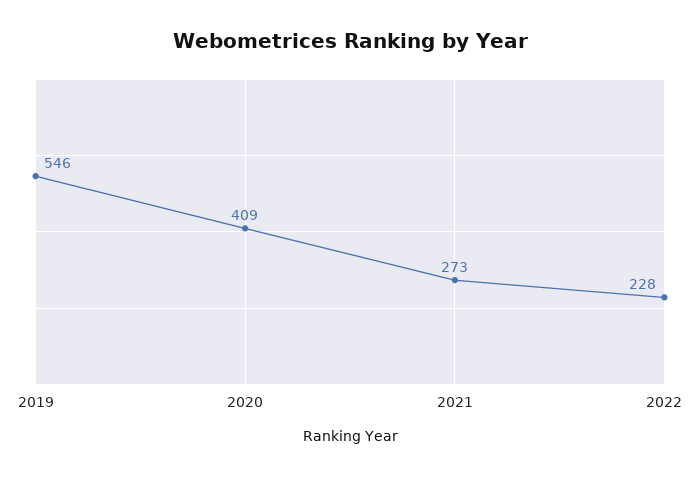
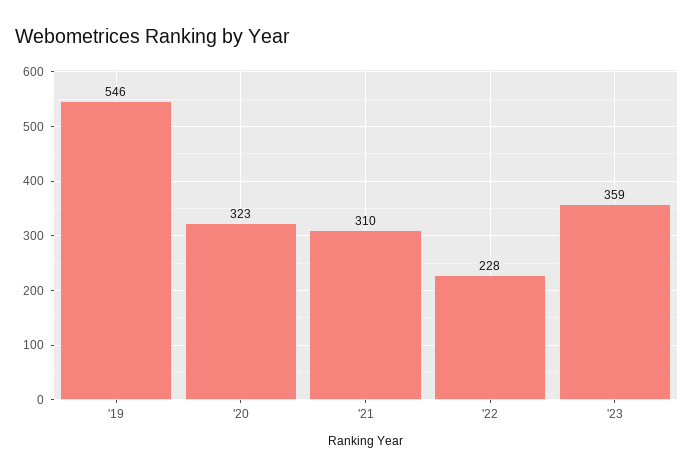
2020: 409 -> 323
2021: 273 -> 310
'23: none -> 359

